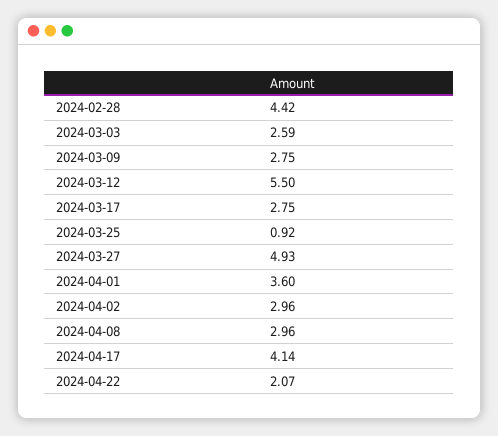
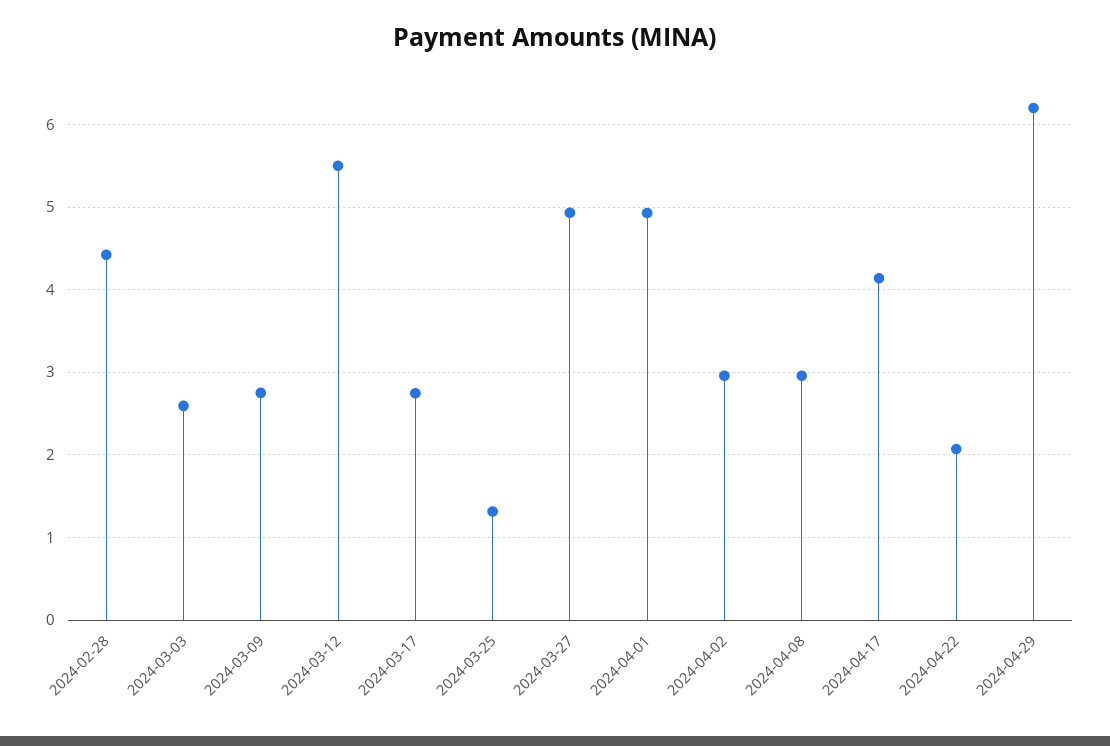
2024-03-25: 0.92 -> 1.3
2024-04-01: 3.6 -> 4.9
2024-04-29: none -> 6.2

